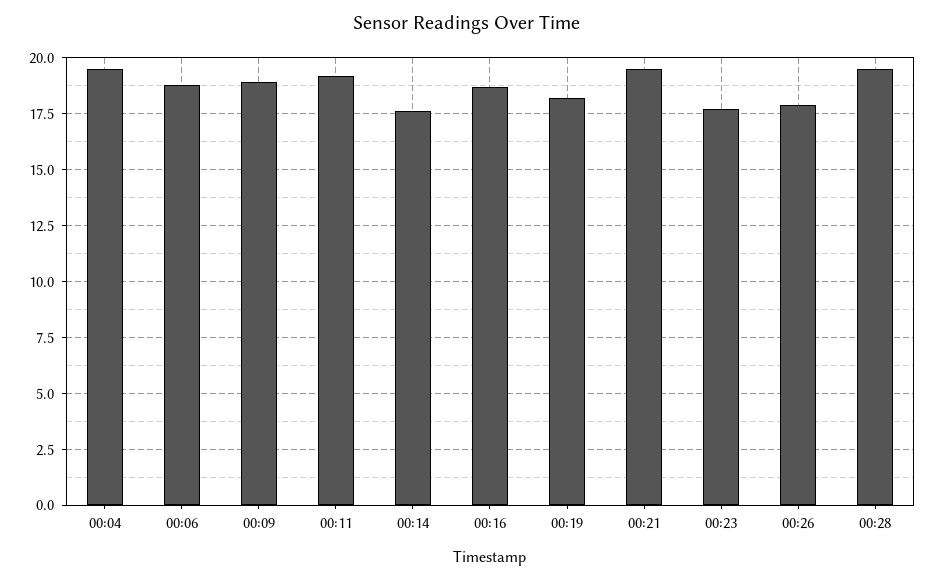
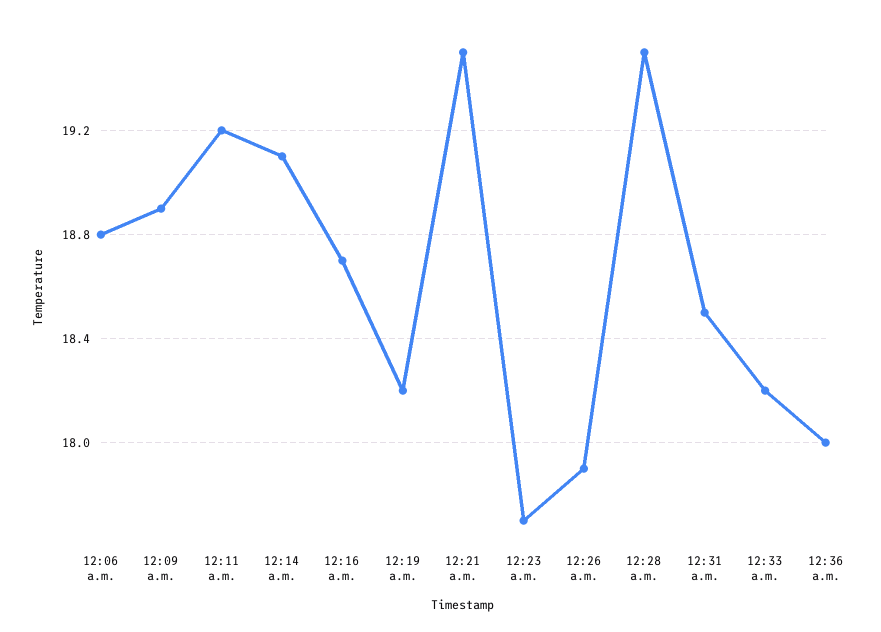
00:04: 19.5 -> none
00:14: 17.5 -> 19.1
12:31 a.m.: none -> 18.5
12:33 a.m.: none -> 18.2
12:36 a.m.: none -> 18

